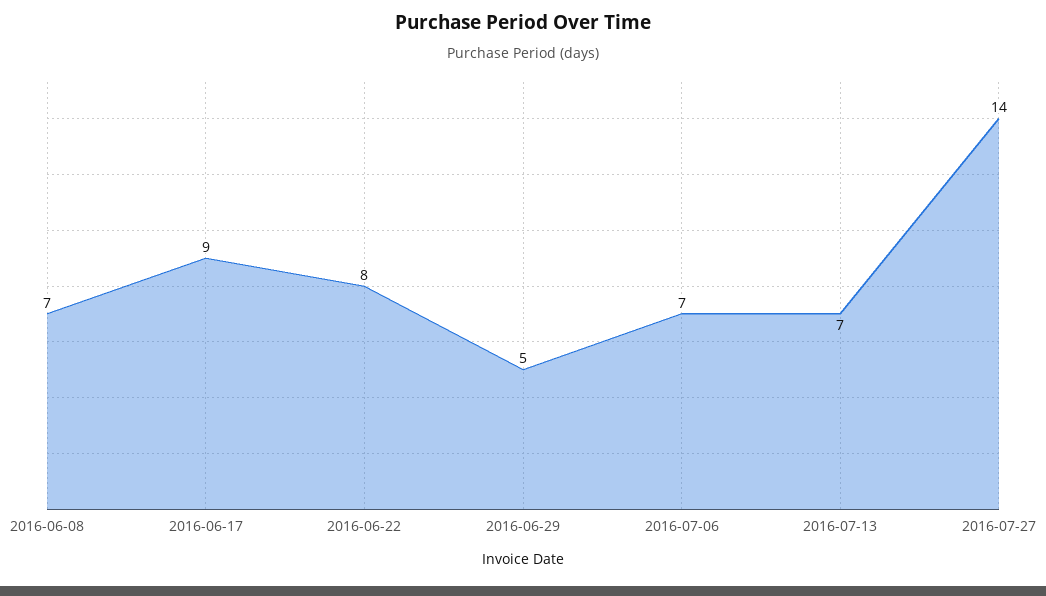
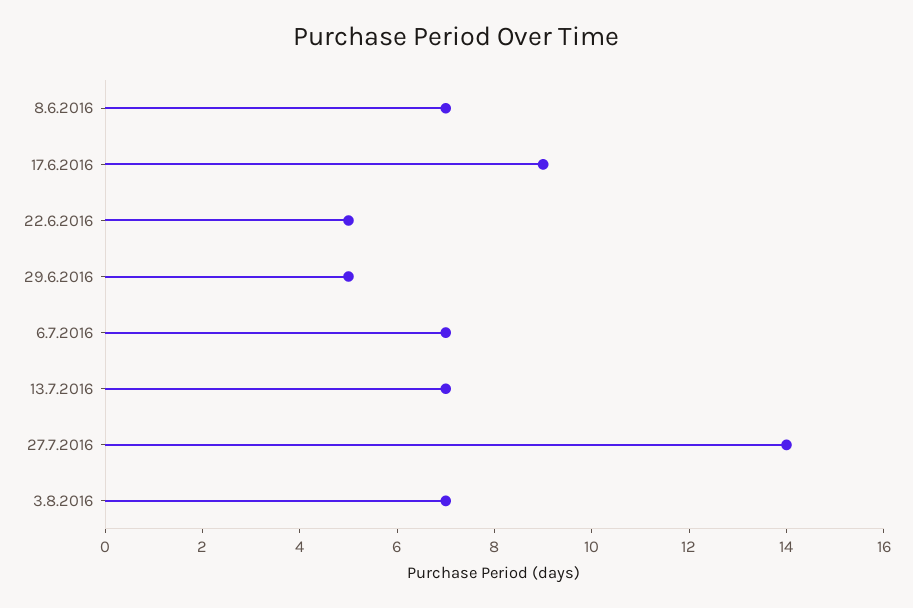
2016-06-22: 8 -> 5
3.8.2016: none -> 7

